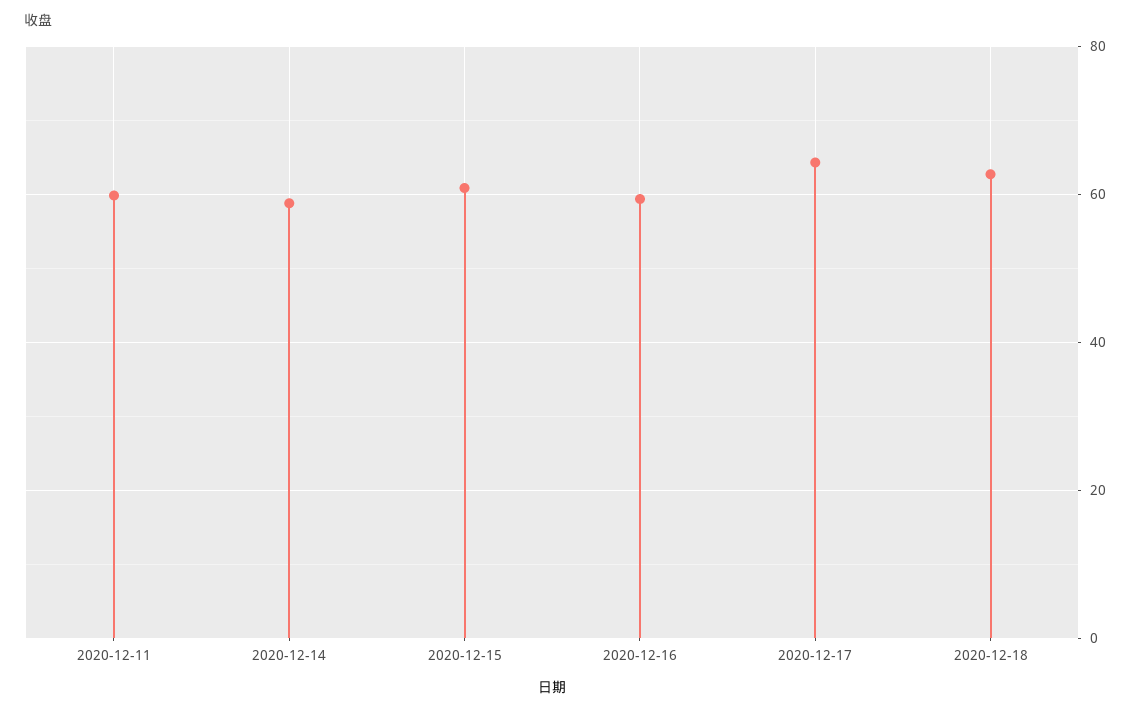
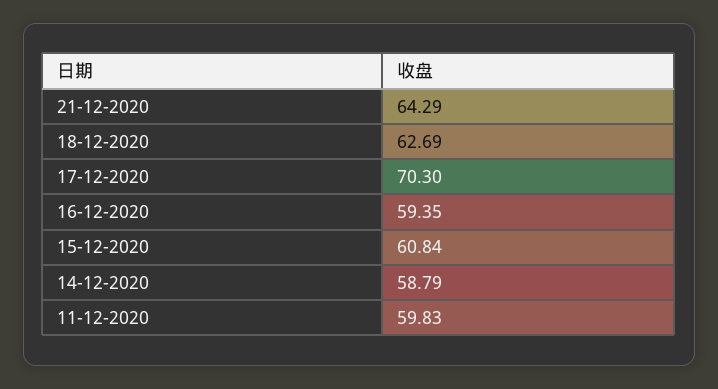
2020-12-17: 64 -> 70.3
21-12-2020: none -> 64.29

